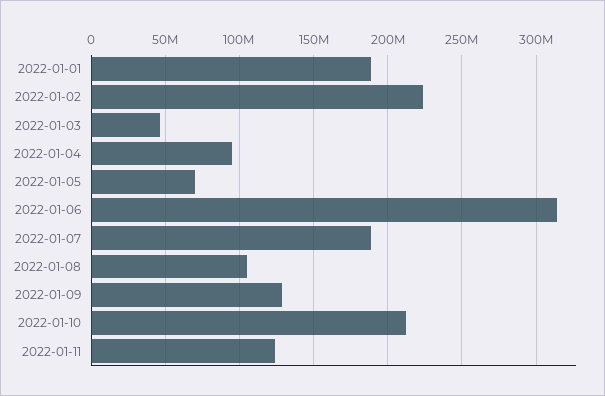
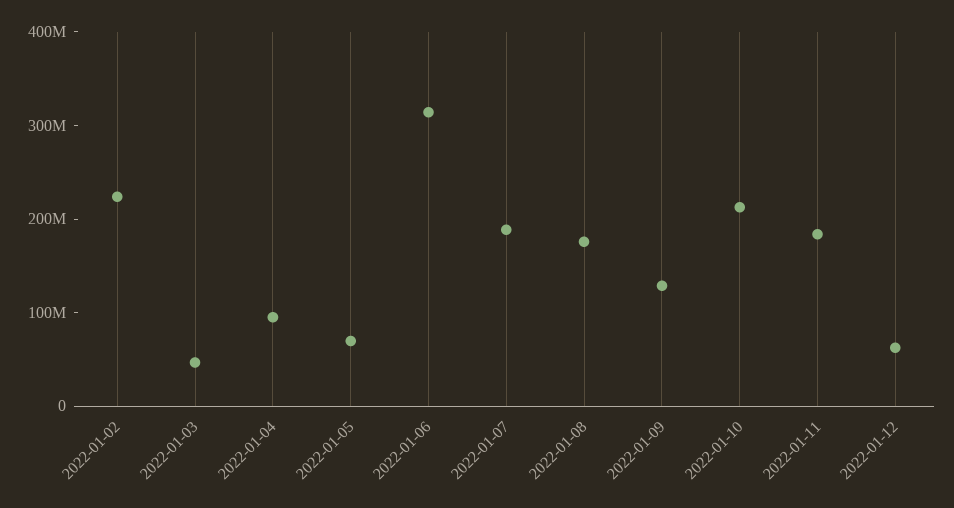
2022-01-01: 190000000 -> none
2022-01-08: 105000000 -> 180000000
2022-01-11: 125000000 -> 180000000
2022-01-12: none -> 60000000

